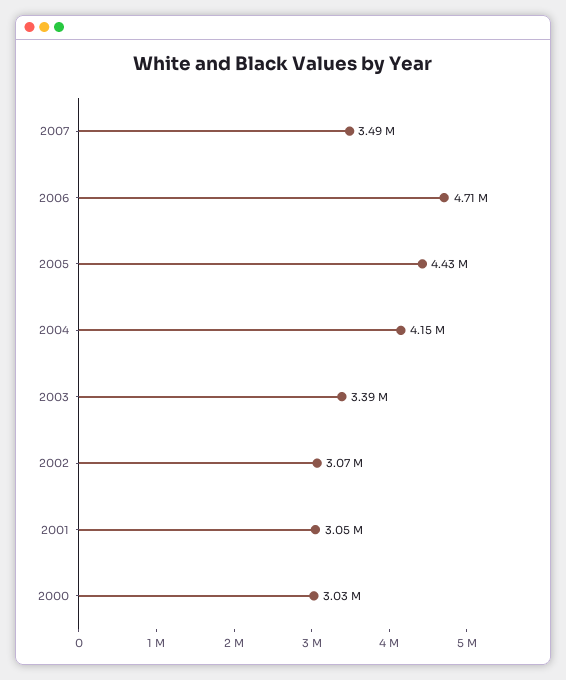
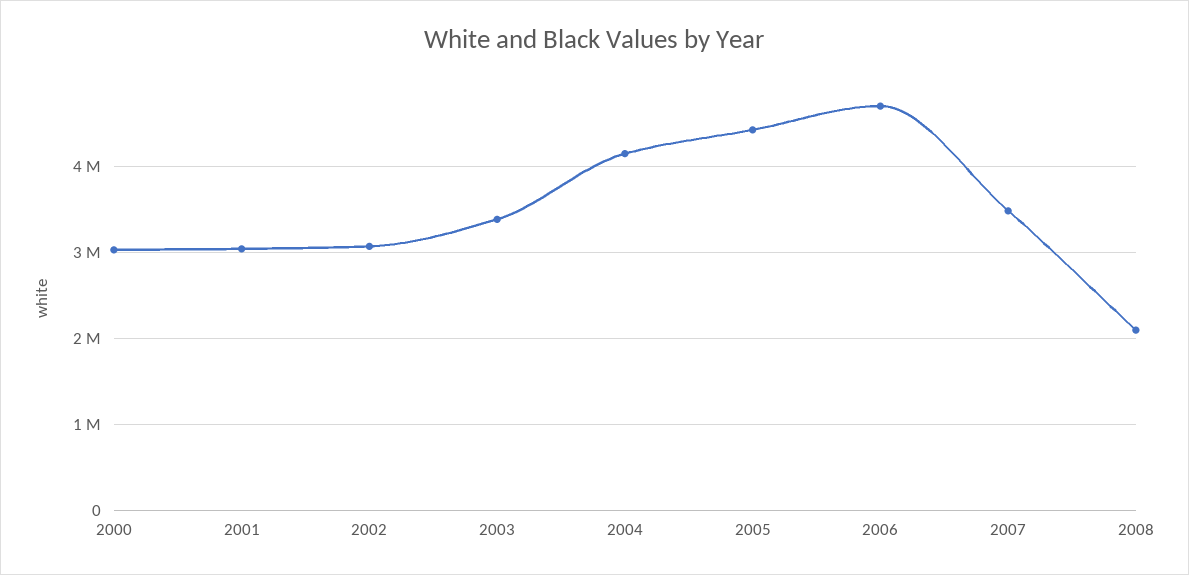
2008: none -> 2100000

